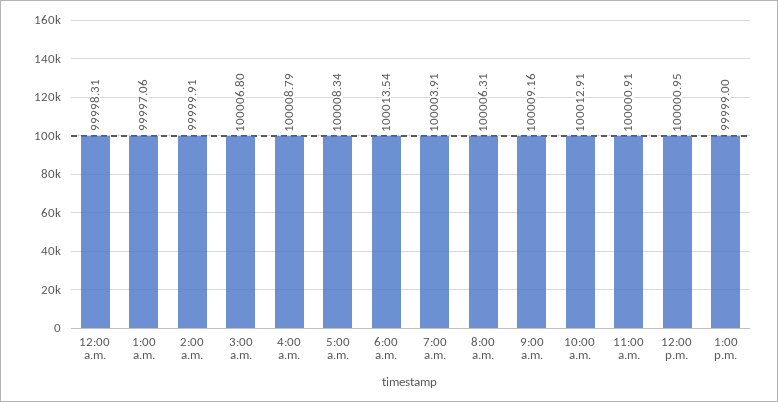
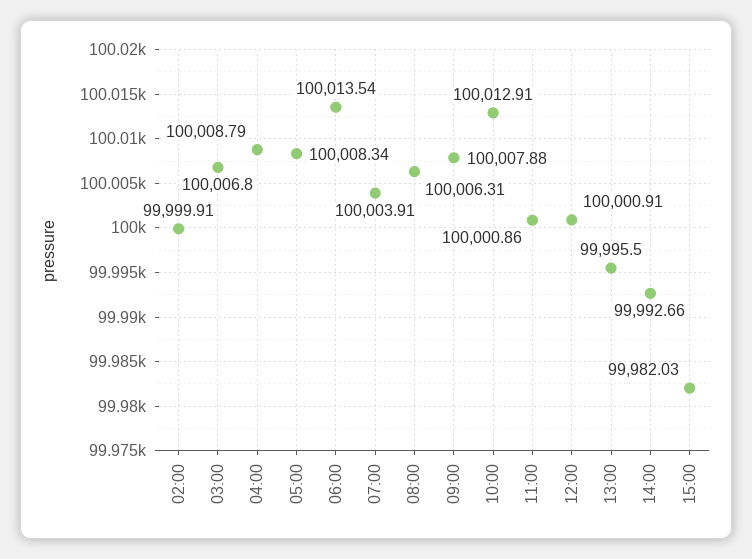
12:00 a.m.: 99998.31 -> none
1:00 a.m.: 99997.06 -> none
9:00 a.m.: 100009.16 -> 100007.88
11:00 a.m.: 100000.91 -> 100000.86
12:00 p.m.: 100000.95 -> 100000.91
1:00 p.m.: 99999 -> 99995.5
14:00: none -> 99992.66
15:00: none -> 99982.03

